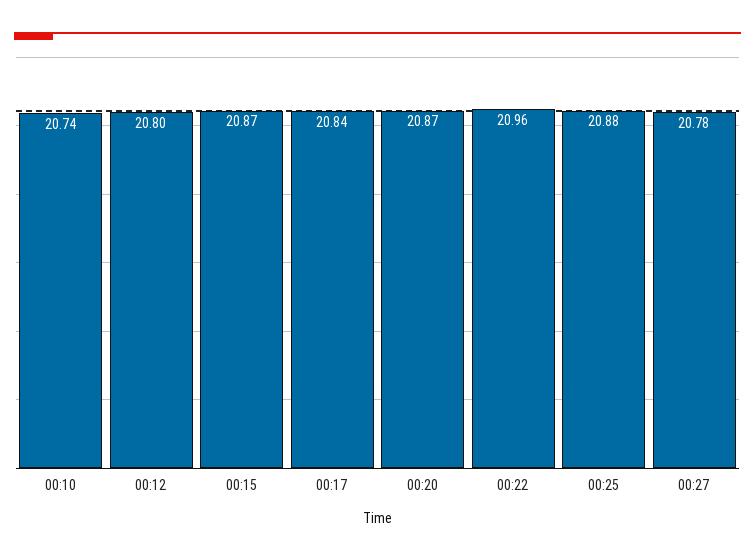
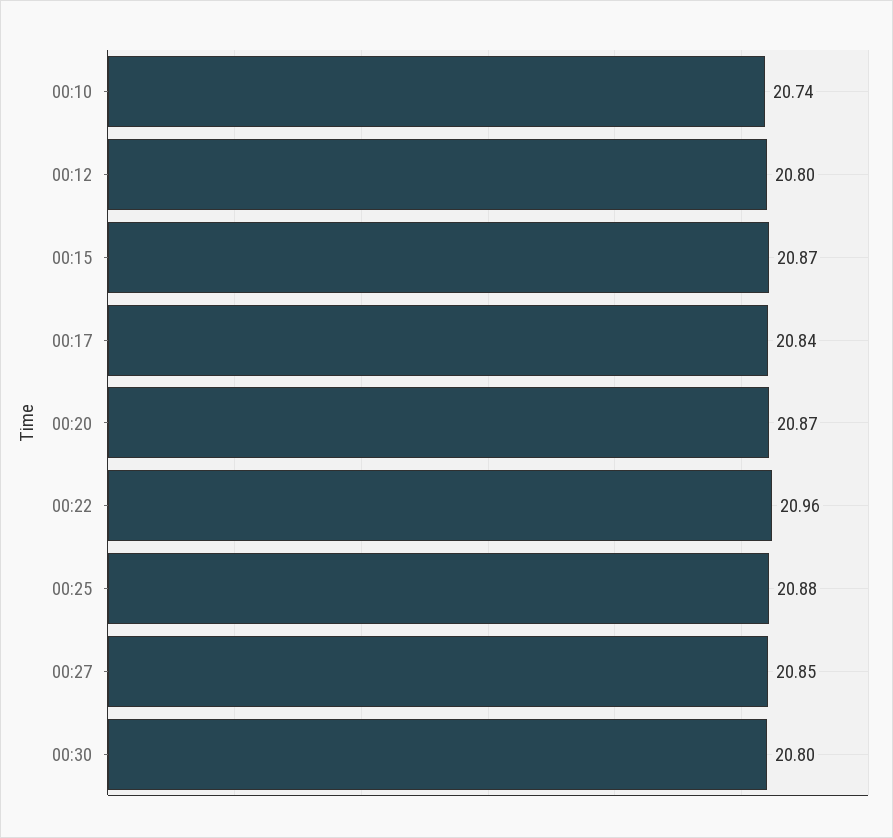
00:27: 20.78 -> 20.85
00:30: none -> 20.8

